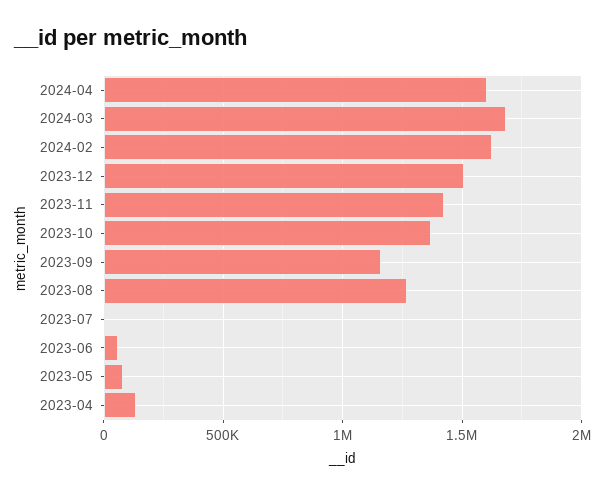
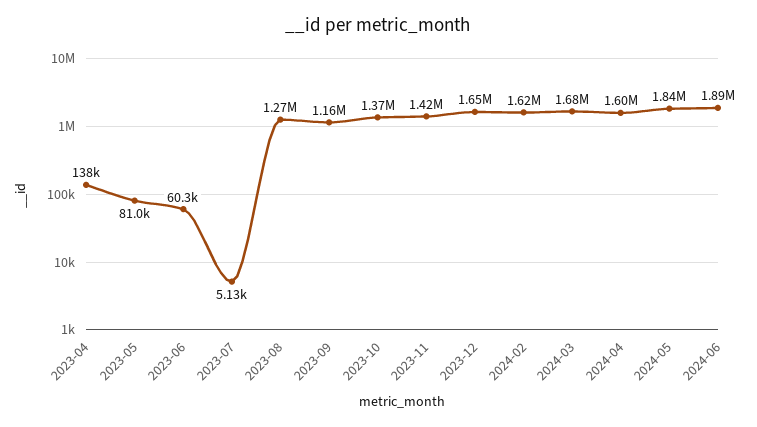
2023-12: 1500000 -> 1650000
2024-05: none -> 1840000
2024-06: none -> 1890000

